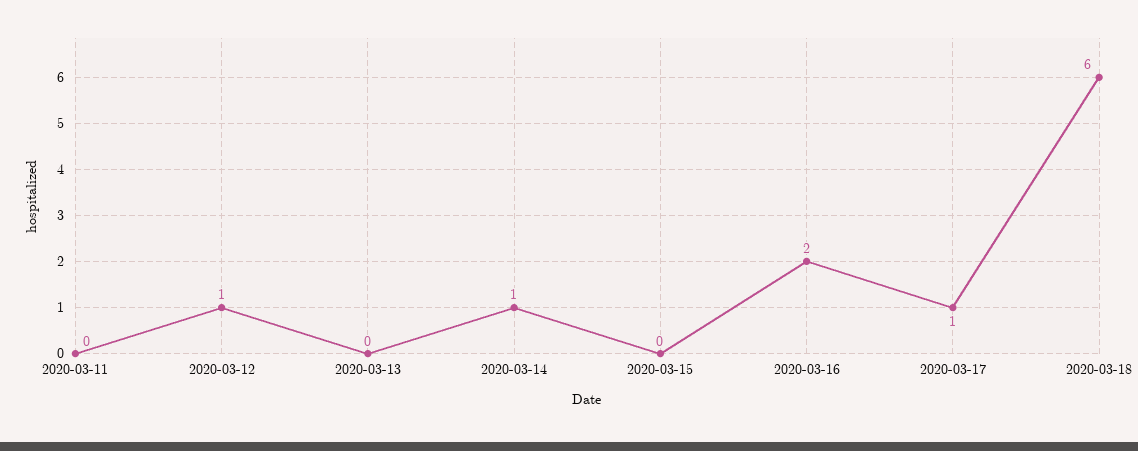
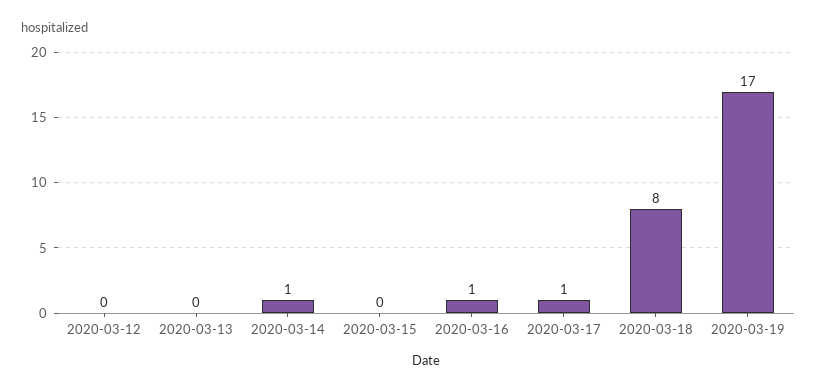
2020-03-11: 0 -> none
2020-03-12: 1 -> 0
2020-03-16: 2 -> 1
2020-03-18: 6 -> 8
2020-03-19: none -> 17

